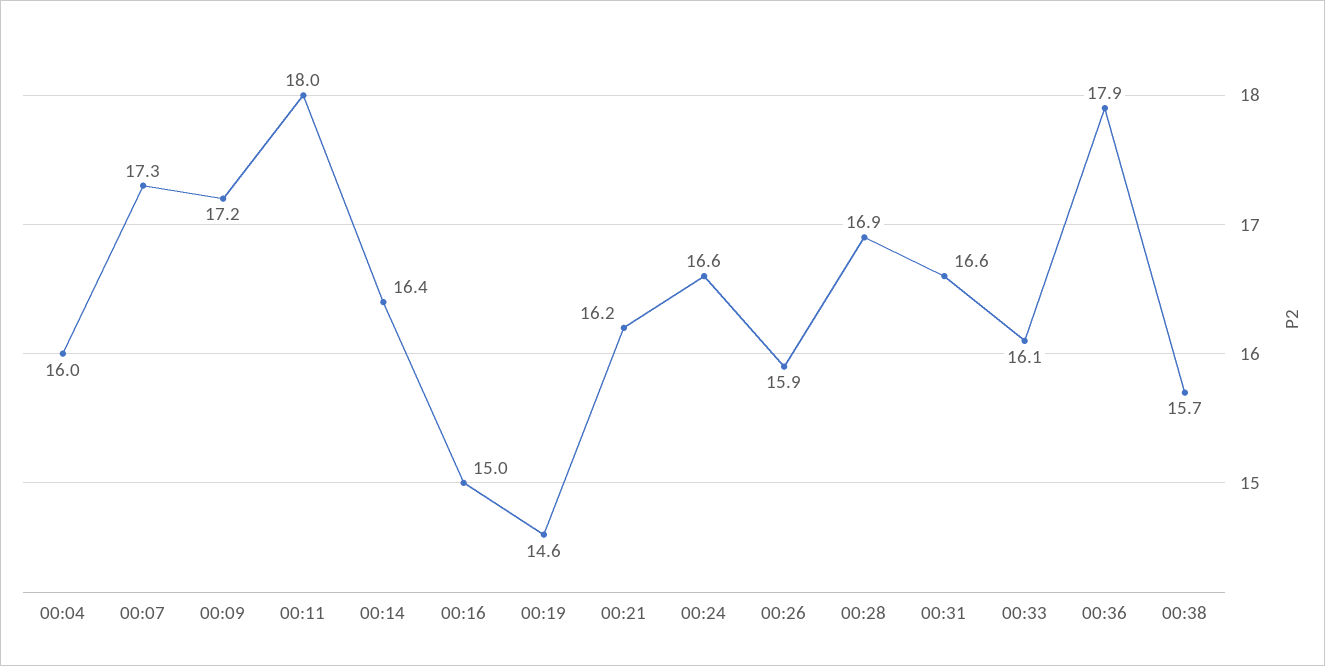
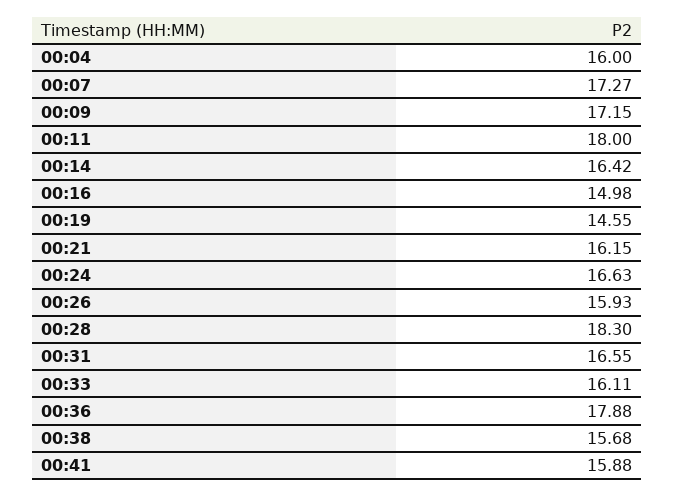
00:28: 16.9 -> 18.3
00:41: none -> 15.88

